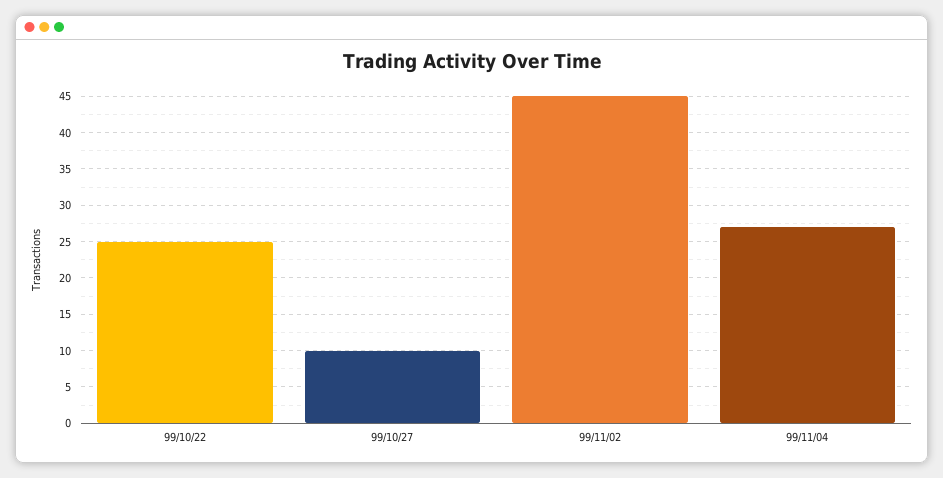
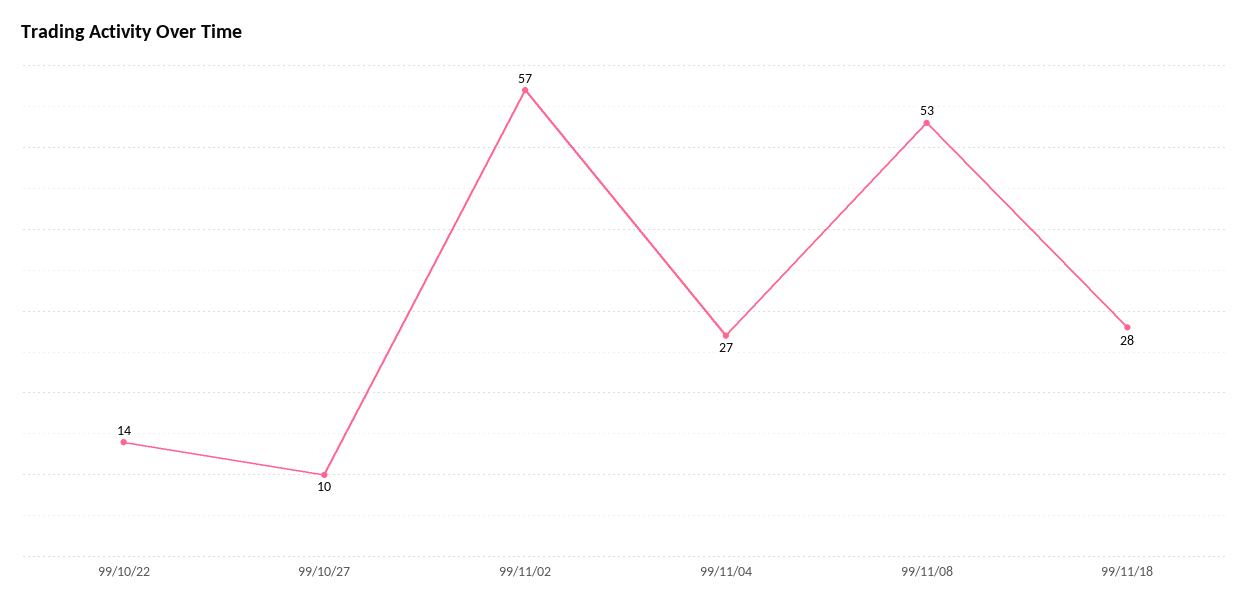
99/10/22: 25 -> 14
99/11/02: 45 -> 57
99/11/08: none -> 53
99/11/18: none -> 28

